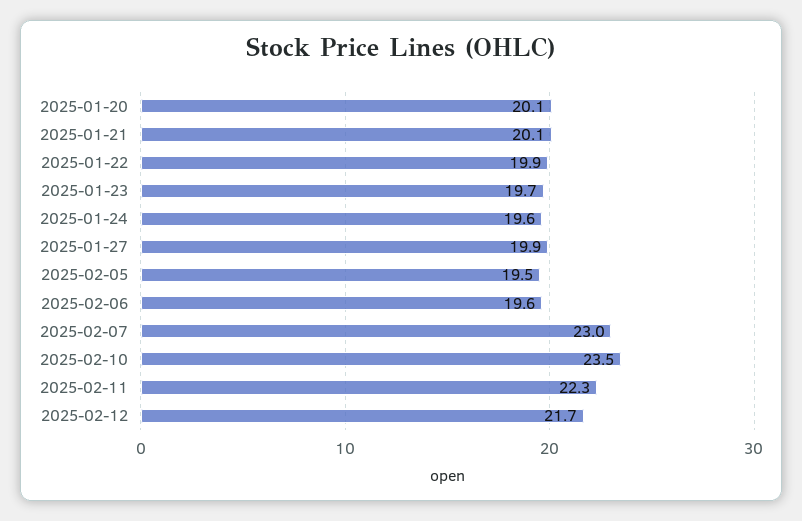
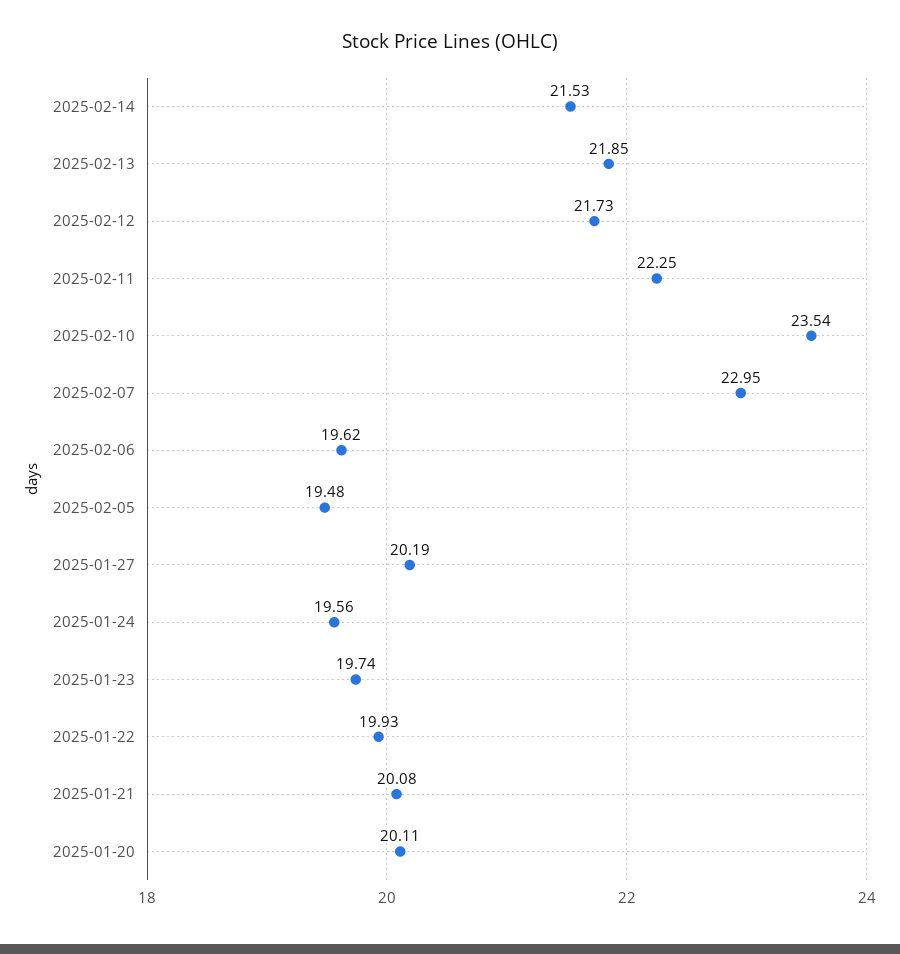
2025-01-27: 19.9 -> 20.19
2025-02-14: none -> 21.53
2025-02-13: none -> 21.85

